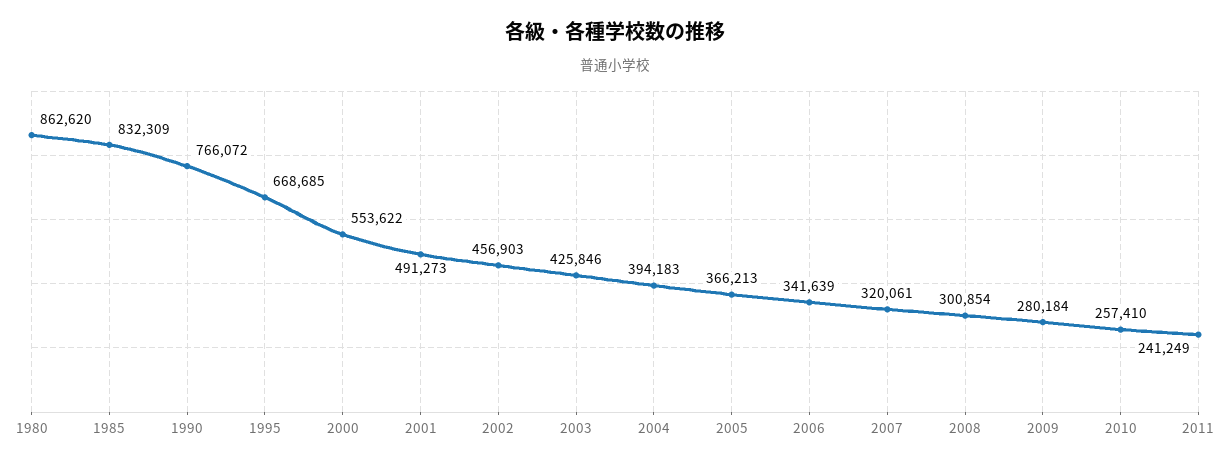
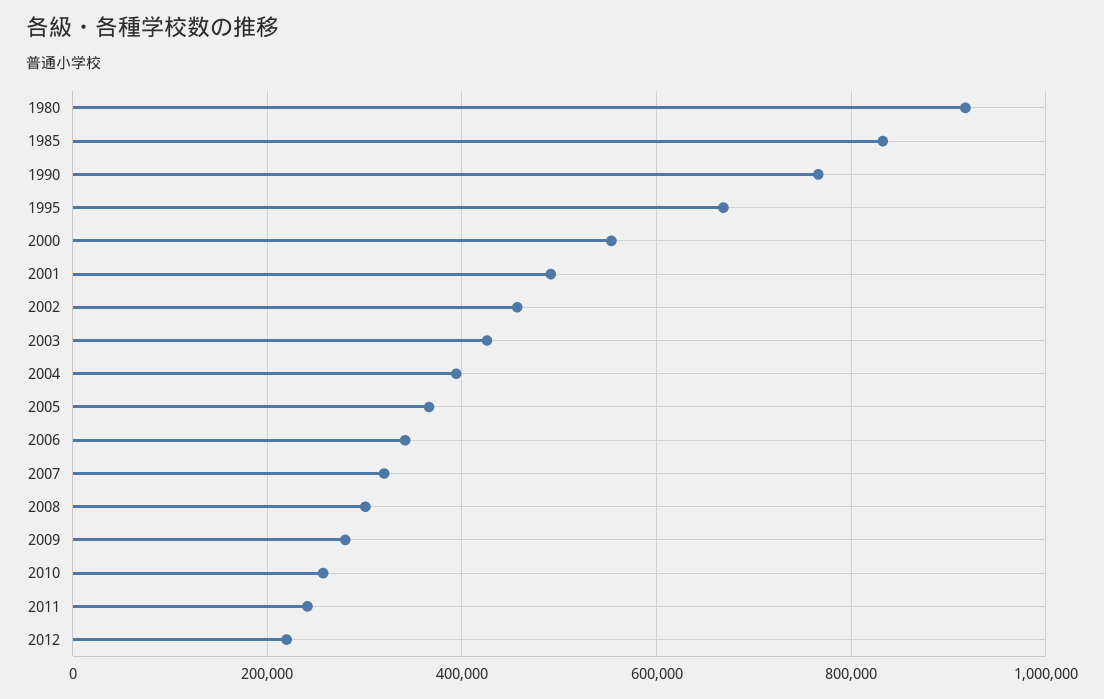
1980: 862620 -> 920000
2012: none -> 220000

